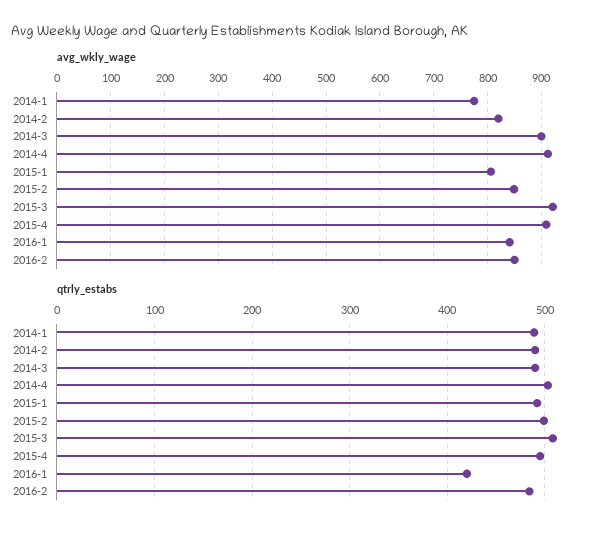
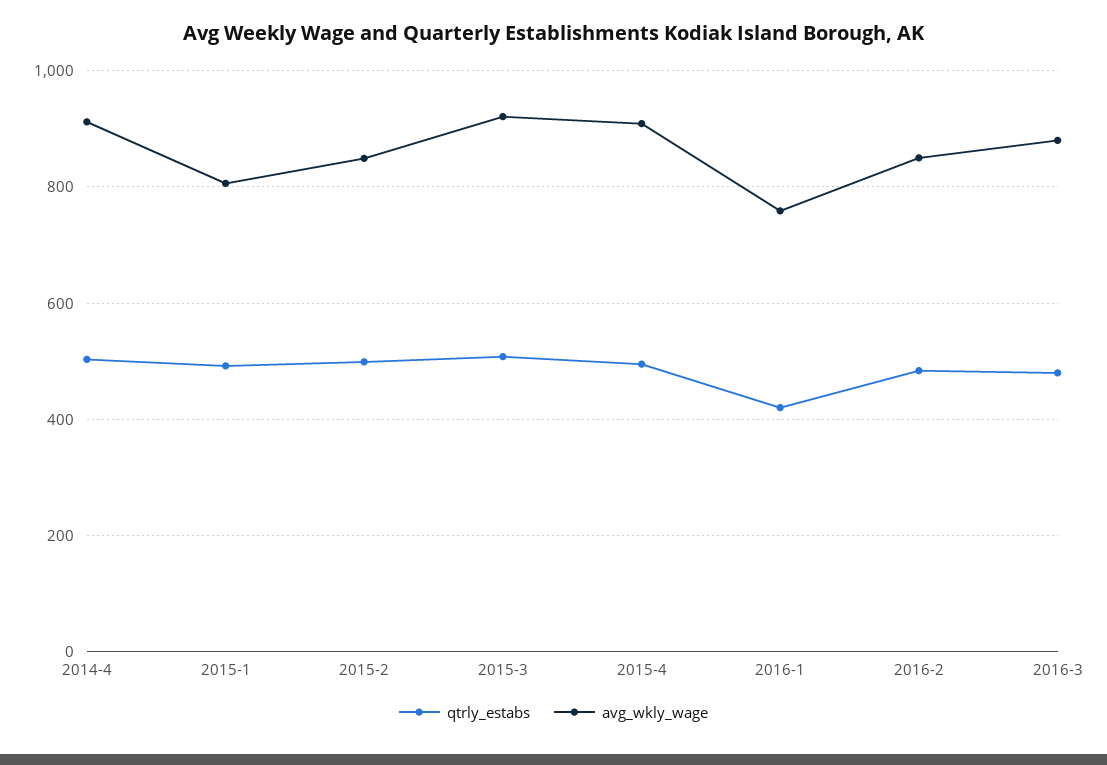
avg_wkly_wage, 2014-1: 780 -> none
avg_wkly_wage, 2014-2: 820 -> none
avg_wkly_wage, 2014-3: 900 -> none
avg_wkly_wage, 2016-1: 840 -> 760
qtrly_estabs, 2014-1: 490 -> none
qtrly_estabs, 2014-2: 490 -> none
qtrly_estabs, 2014-3: 490 -> none
qtrly_estabs, 2016-3: none -> 480
avg_wkly_wage, 2016-3: none -> 880

